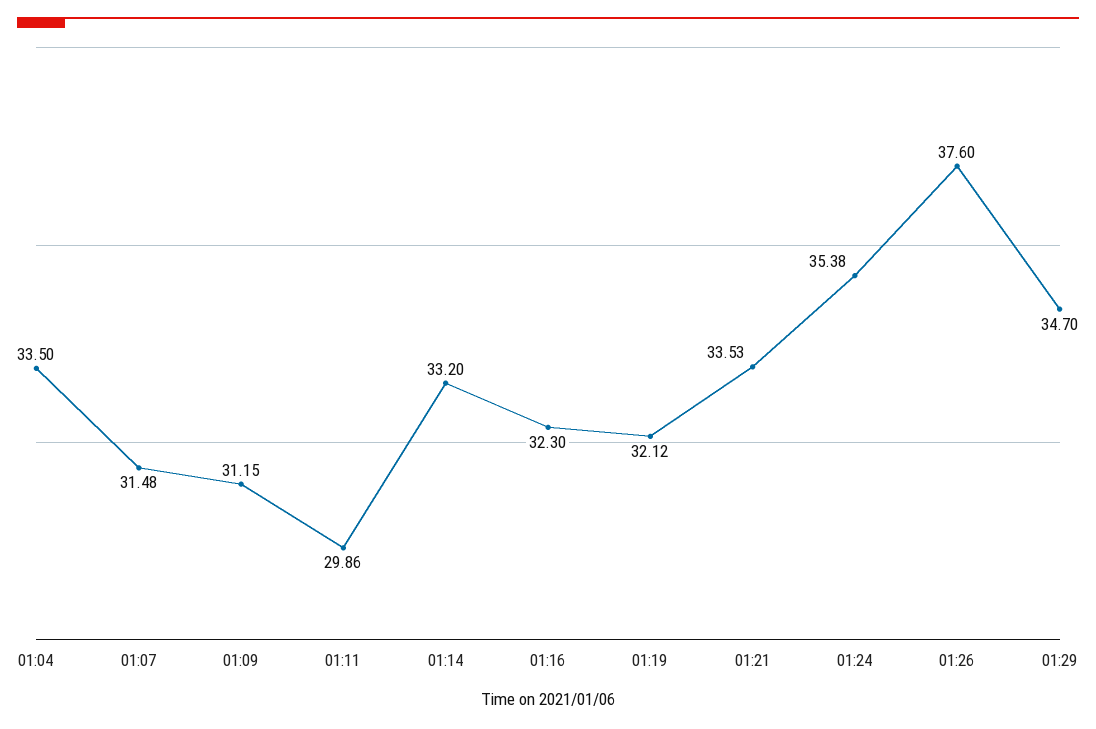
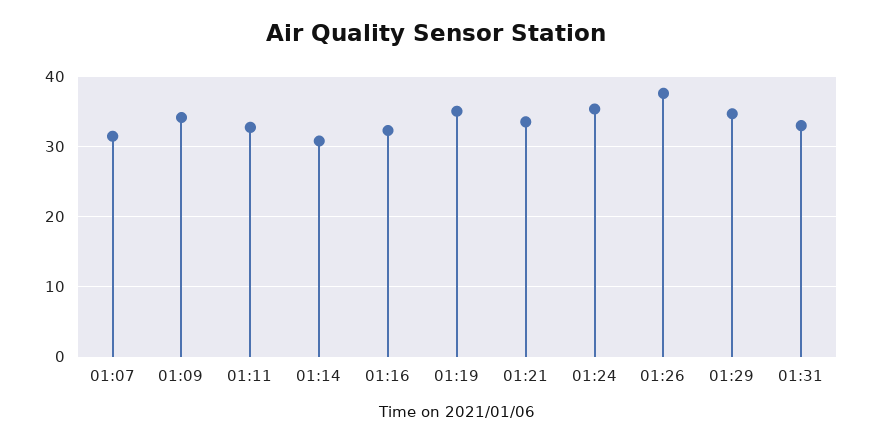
01:04: 33.5 -> none
01:09: 31.15 -> 34
01:11: 29.86 -> 33
01:14: 33.2 -> 31
01:19: 32.12 -> 35
01:31: none -> 33

